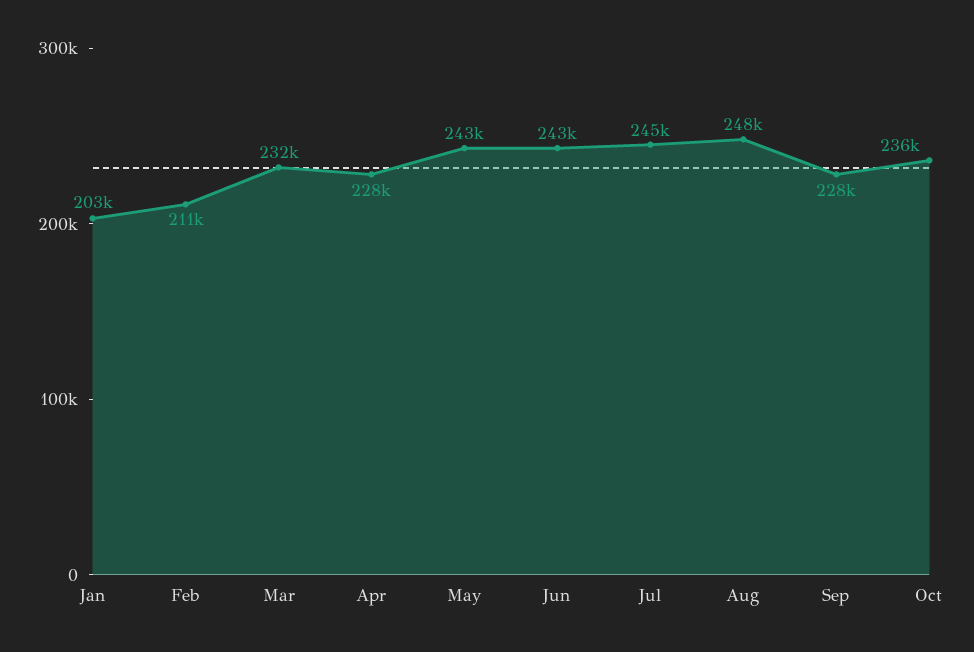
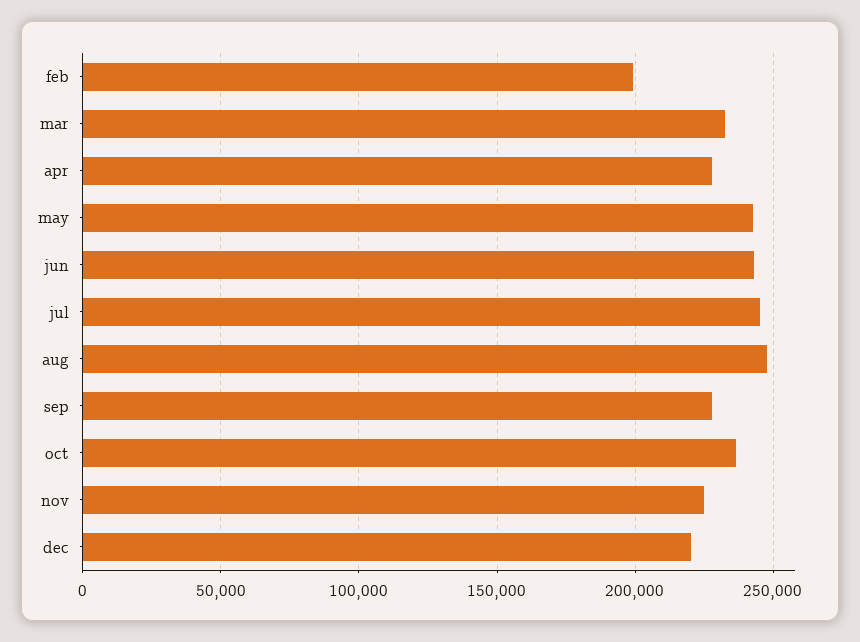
Jan: 203000 -> none
Feb: 211000 -> 200000
nov: none -> 225000
dec: none -> 220000

